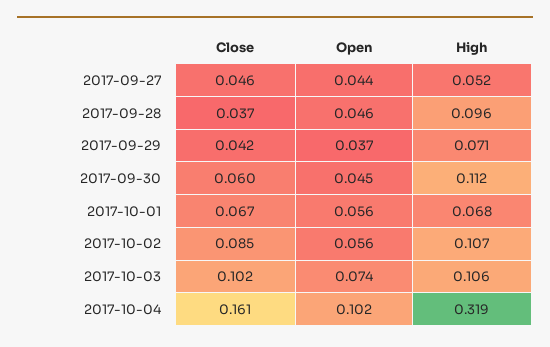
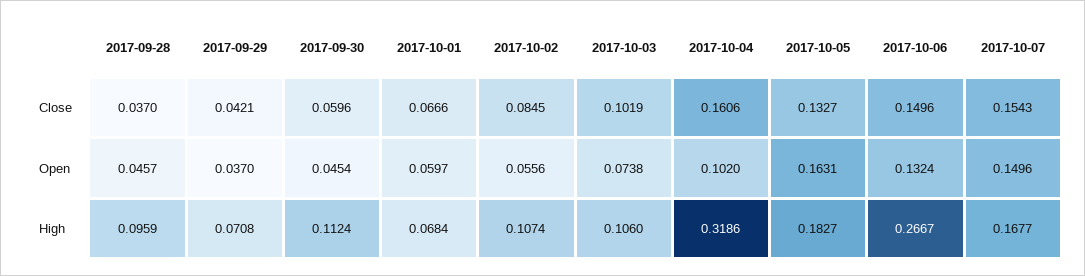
Close, 2017-09-27: 0.046 -> none
Open, 2017-09-27: 0.044 -> none
High, 2017-09-27: 0.052 -> none
Open, 2017-10-01: 0.056 -> 0.0597
Close, 2017-10-05: none -> 0.1327
Close, 2017-10-06: none -> 0.1496
Close, 2017-10-07: none -> 0.1543
Open, 2017-10-05: none -> 0.1631
Open, 2017-10-06: none -> 0.1324
Open, 2017-10-07: none -> 0.1496
High, 2017-10-05: none -> 0.1827
High, 2017-10-06: none -> 0.2667
High, 2017-10-07: none -> 0.1677

